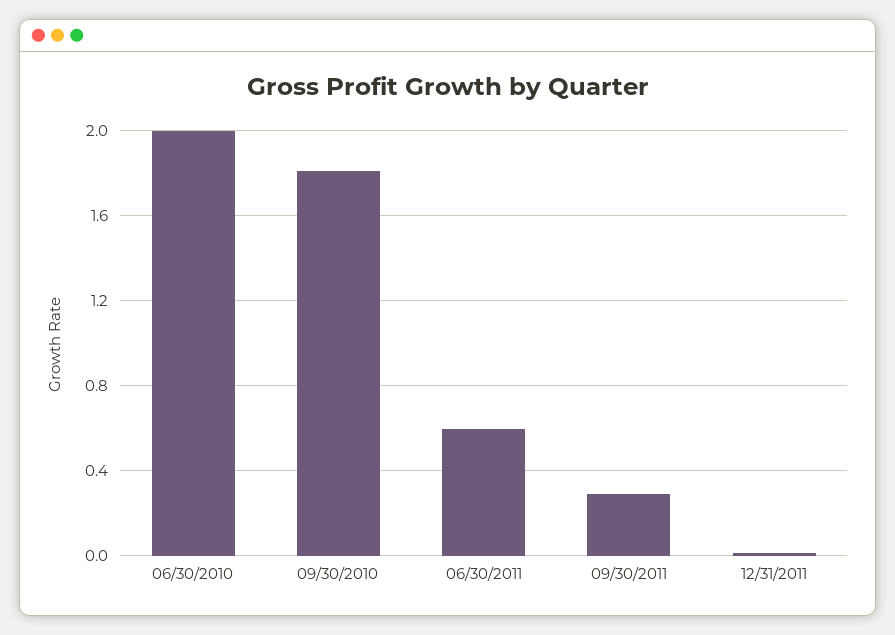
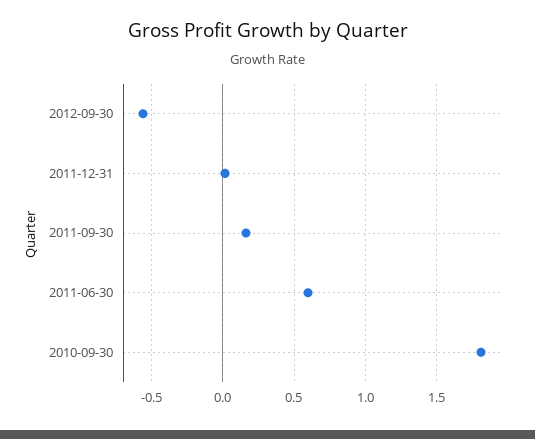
06/30/2010: 2 -> none
09/30/2011: 0.3 -> 0.15
2012-09-30: none -> -0.55

